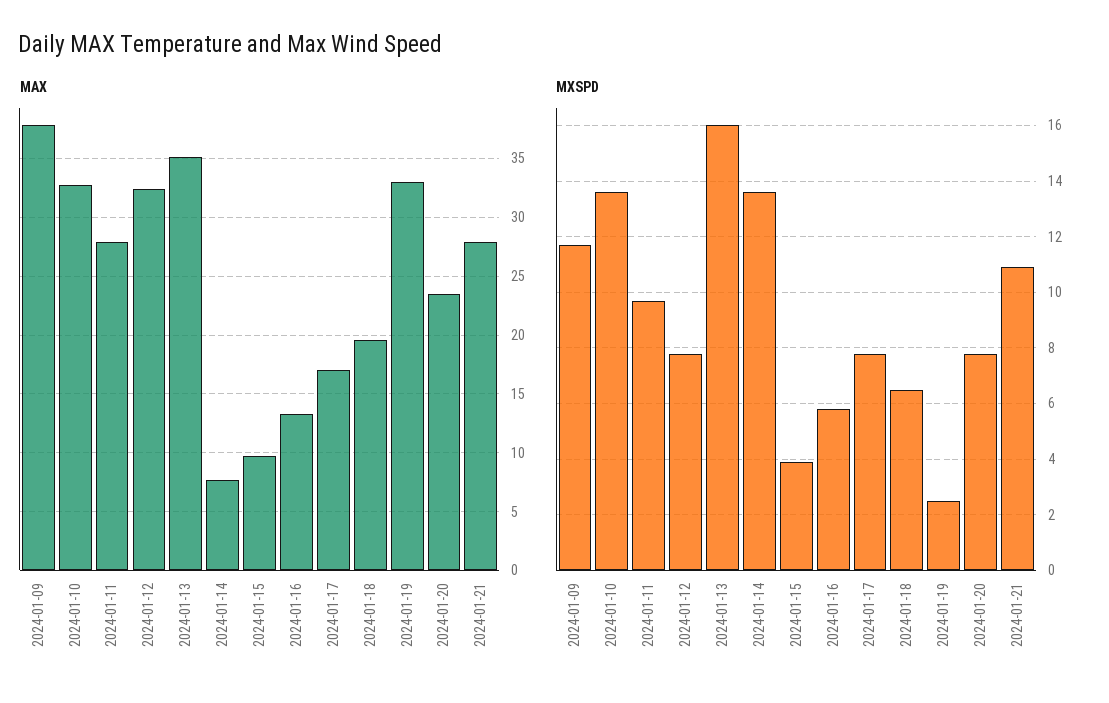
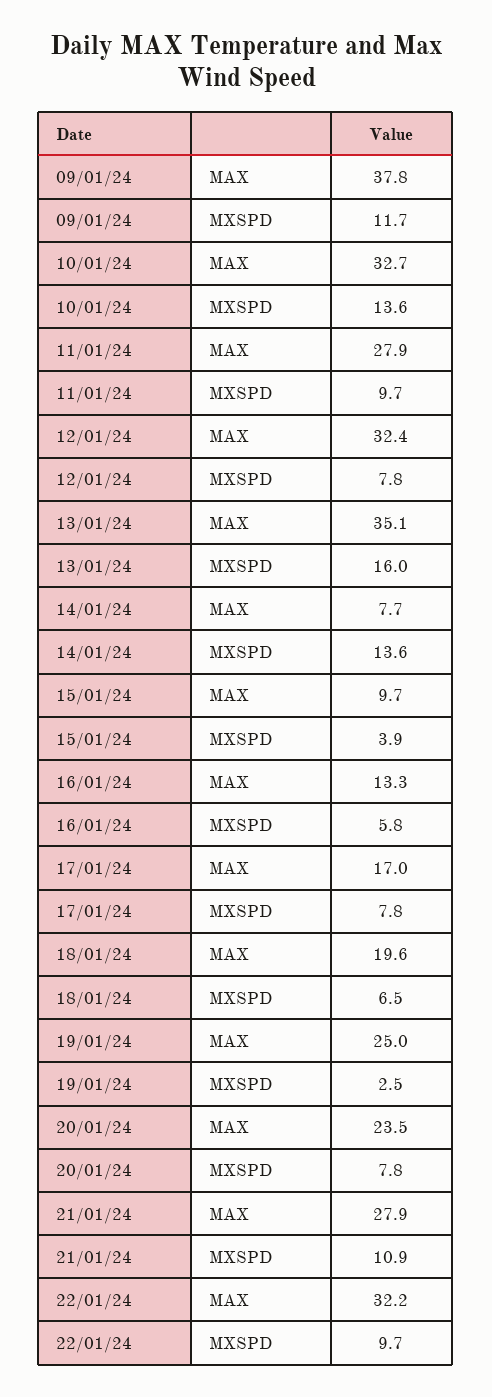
MAX, 2024-01-19: 33 -> 25
MAX, 22/01/24: none -> 32.2
MXSPD, 22/01/24: none -> 9.7

